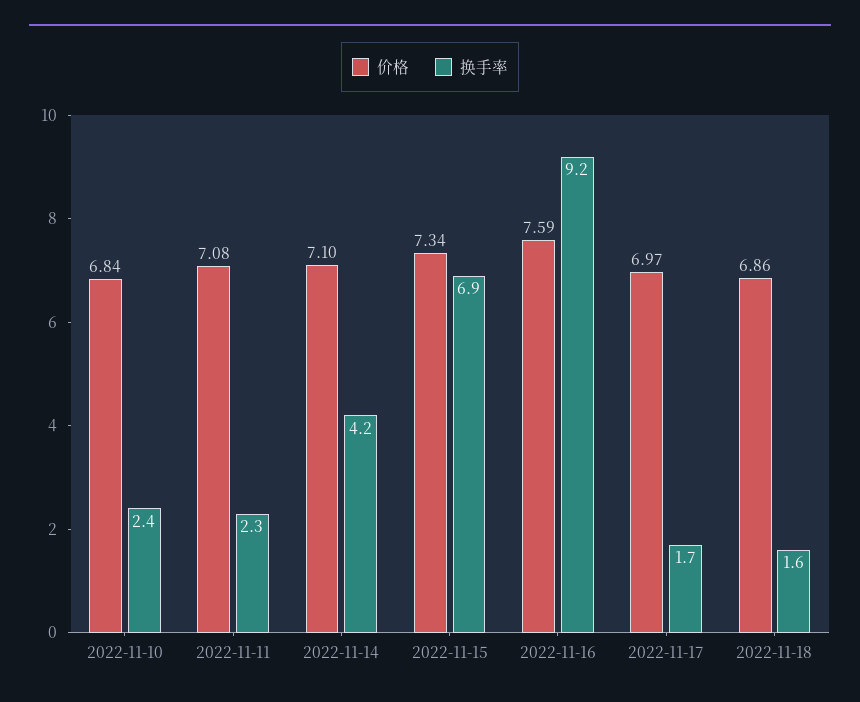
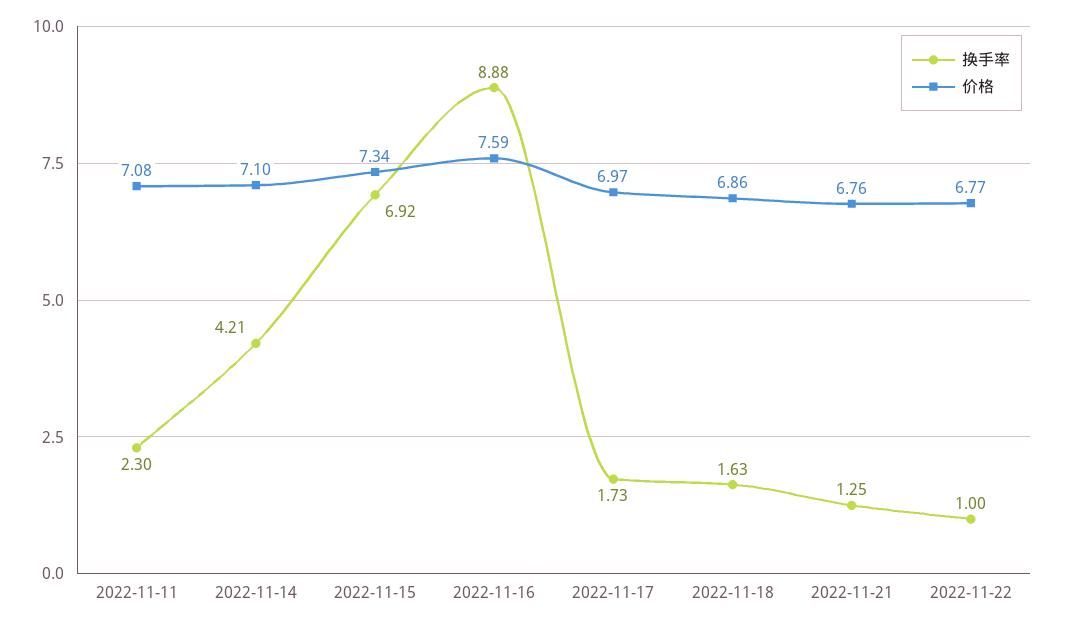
价格, 2022-11-10: 6.84 -> none
换手率, 2022-11-10: 2.4 -> none
换手率, 2022-11-16: 9.2 -> 8.88
换手率, 2022-11-21: none -> 1.25
价格, 2022-11-21: none -> 6.76
换手率, 2022-11-22: none -> 1
价格, 2022-11-22: none -> 6.77

